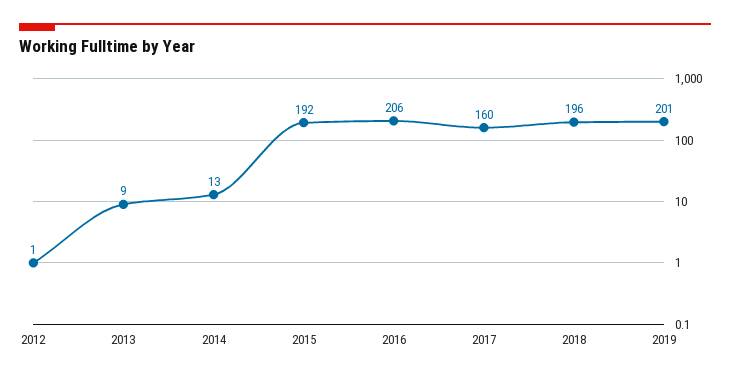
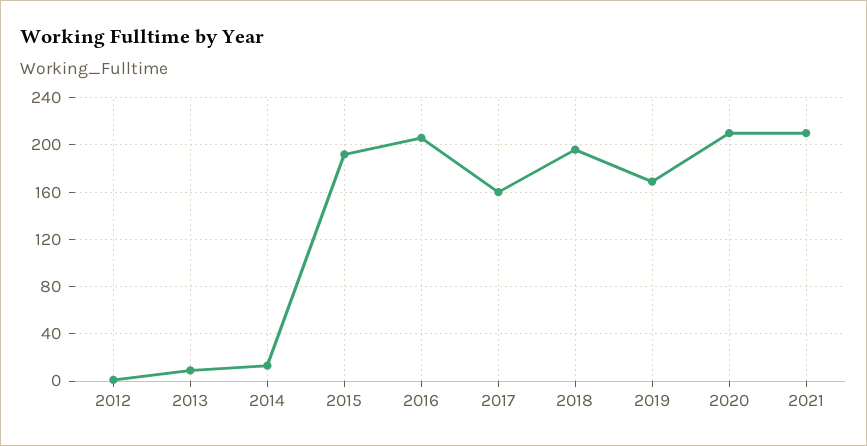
2019: 201 -> 170
2020: none -> 210
2021: none -> 210

